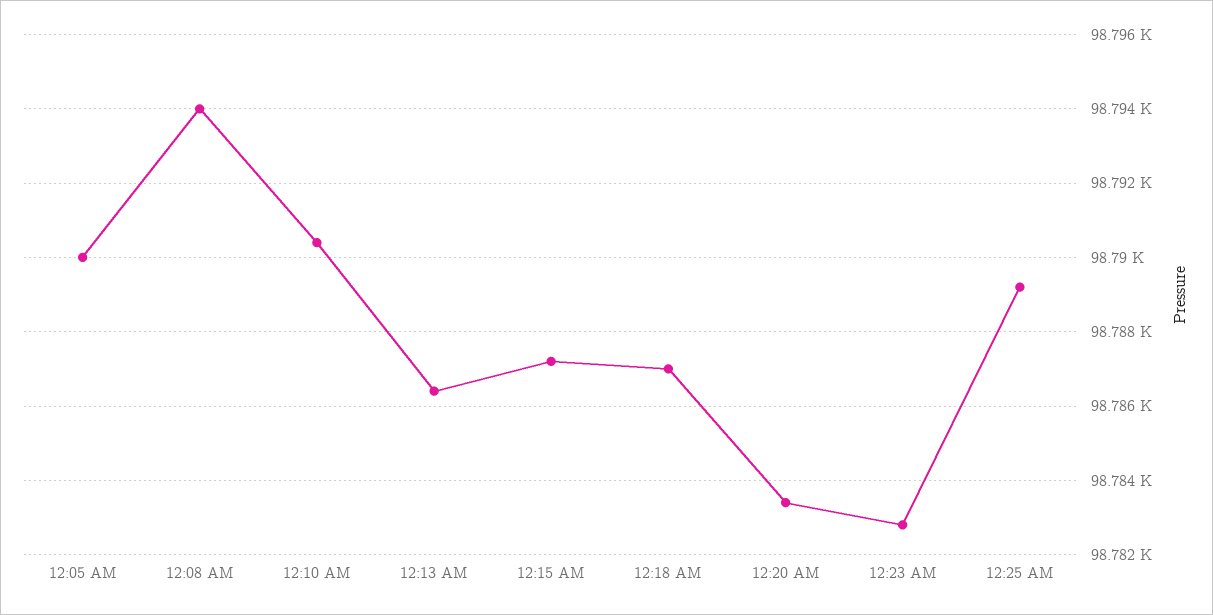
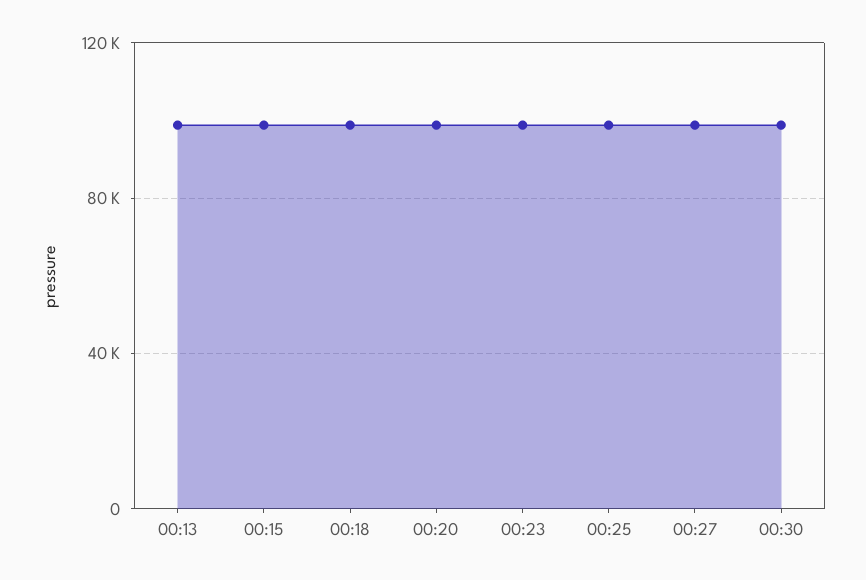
12:05 AM: 98790 -> none
12:08 AM: 98794 -> none
12:10 AM: 98790.5 -> none
00:27: none -> 100000
00:30: none -> 100000

